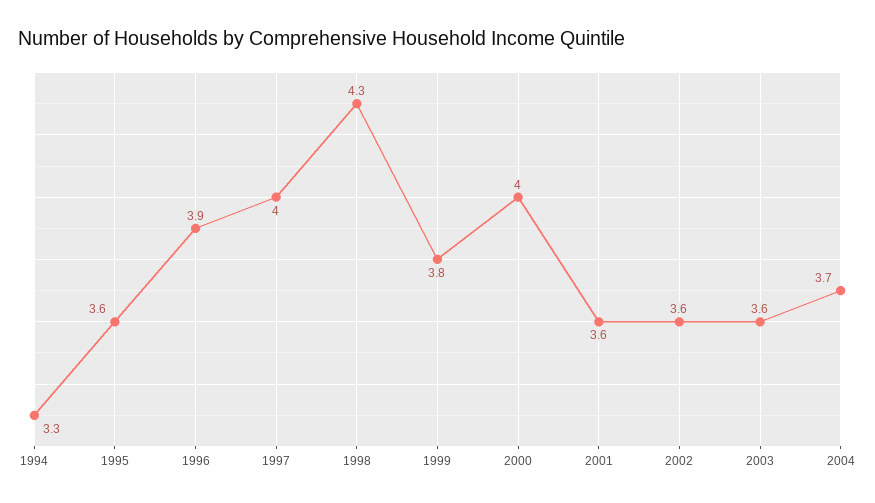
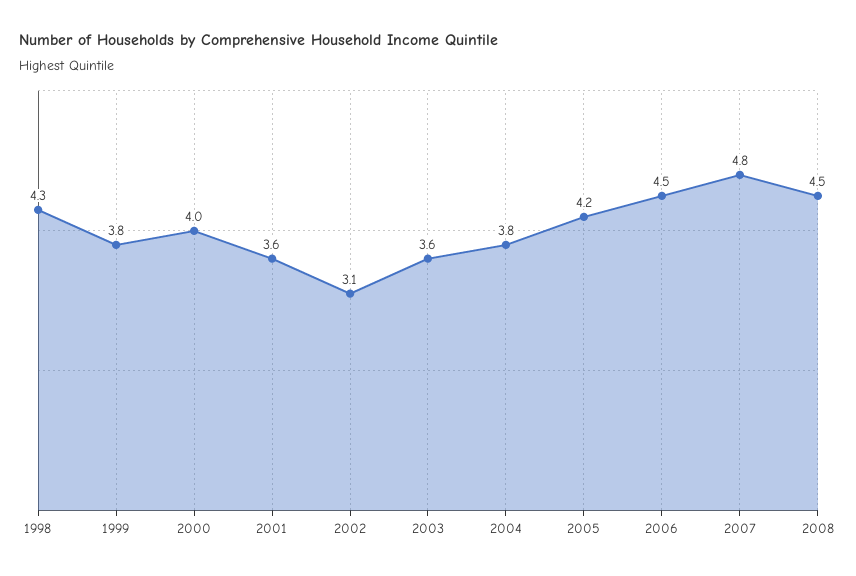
1994: 3.3 -> none
1995: 3.6 -> none
1996: 3.9 -> none
1997: 4 -> none
2002: 3.6 -> 3.1
2004: 3.7 -> 3.8
2005: none -> 4.2
2006: none -> 4.5
2007: none -> 4.8
2008: none -> 4.5

